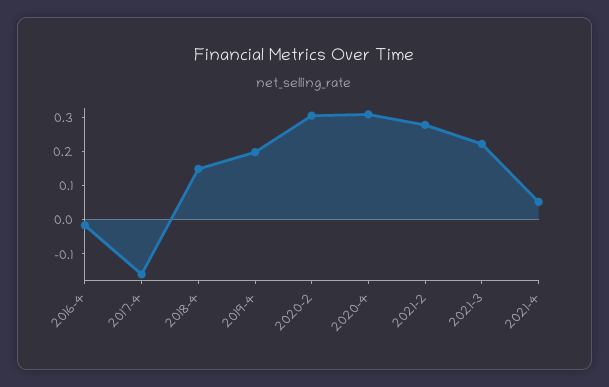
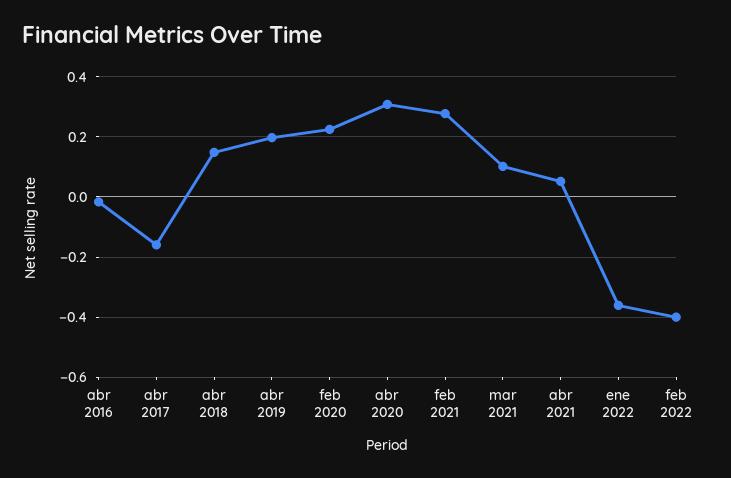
2020-2: 0.3 -> 0.22
2021-3: 0.225 -> 0.1
ene 2022: none -> -0.36
feb 2022: none -> -0.4

